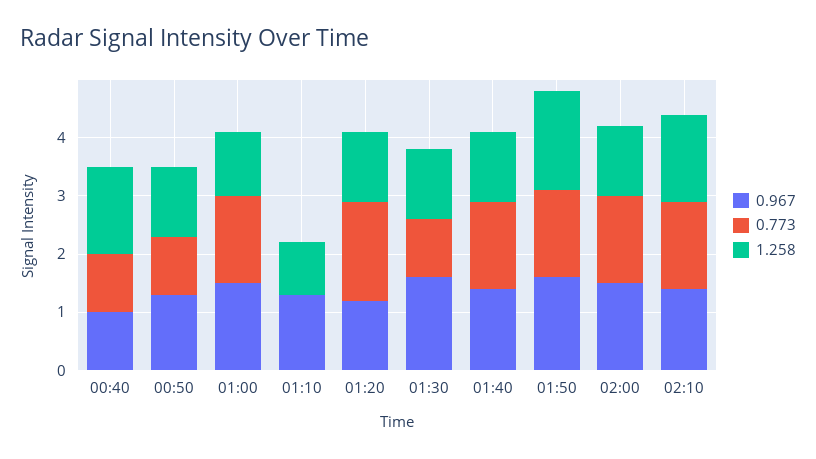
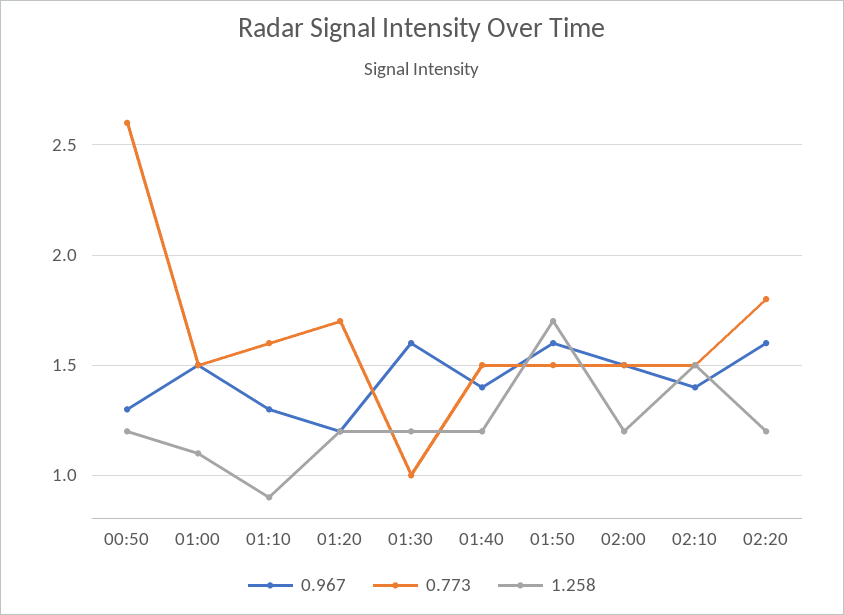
0.967, 00:40: 1 -> none
0.773, 00:40: 1 -> none
1.258, 00:40: 1.5 -> none
0.773, 00:50: 1 -> 2.6
0.773, 01:10: 0 -> 1.6
0.967, 02:20: none -> 1.6
0.773, 02:20: none -> 1.8
1.258, 02:20: none -> 1.2

